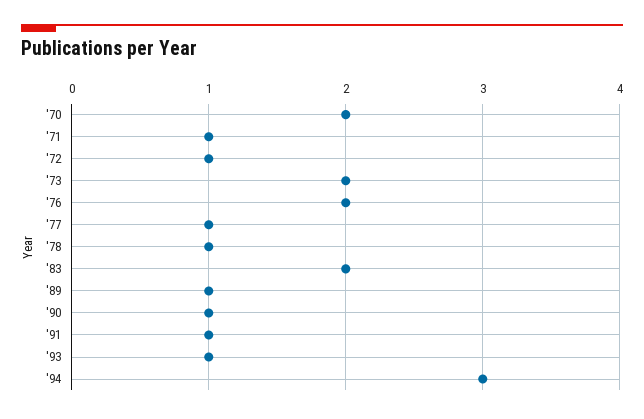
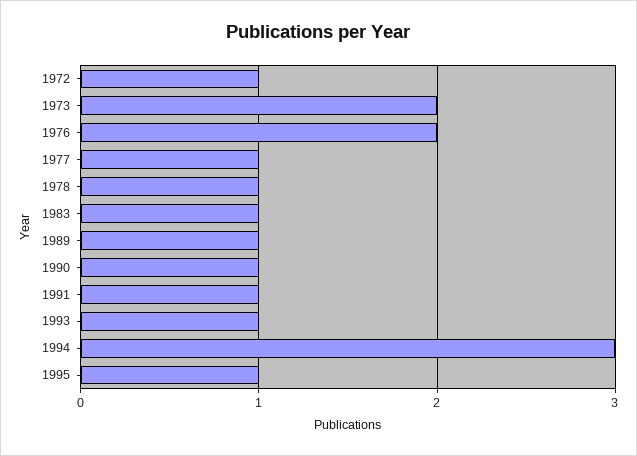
'70: 2 -> none
'71: 1 -> none
'83: 2 -> 1
1995: none -> 1

